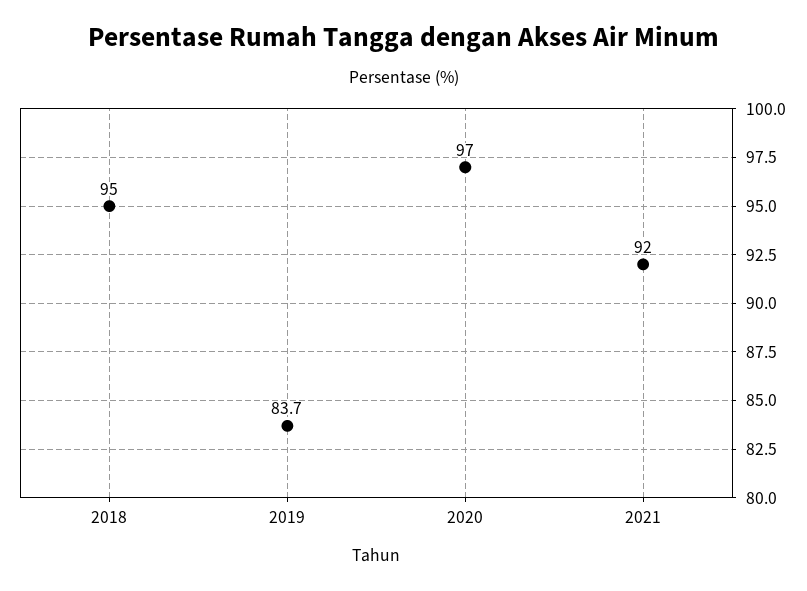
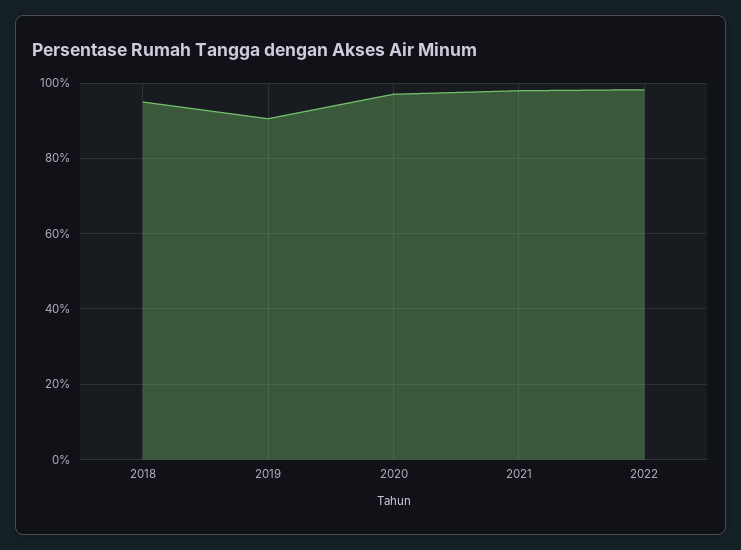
2019: 83.7 -> 90
2021: 92 -> 98
2022: none -> 98

